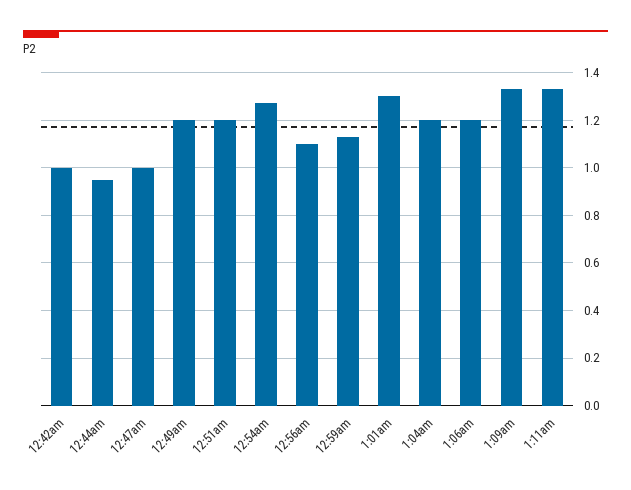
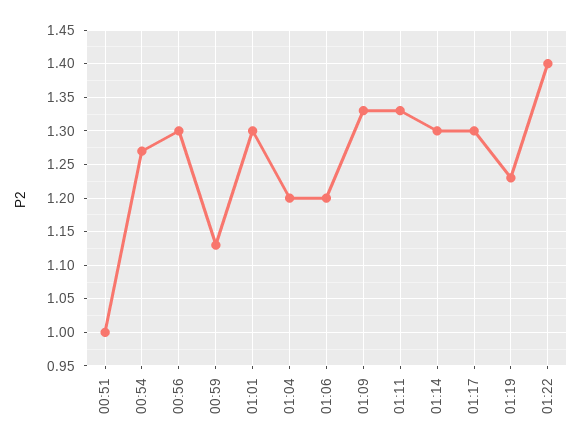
12:42am: 1 -> none
12:44am: 0.95 -> none
12:47am: 1 -> none
12:49am: 1.2 -> none
12:51am: 1.2 -> 1
12:56am: 1.1 -> 1.3
01:14: none -> 1.3
01:17: none -> 1.3
01:19: none -> 1.23
01:22: none -> 1.4

